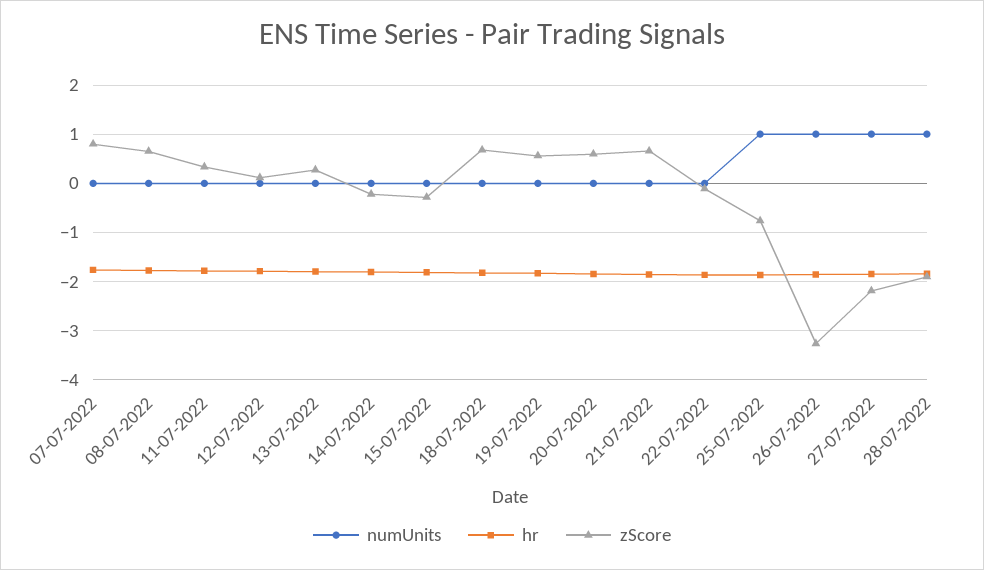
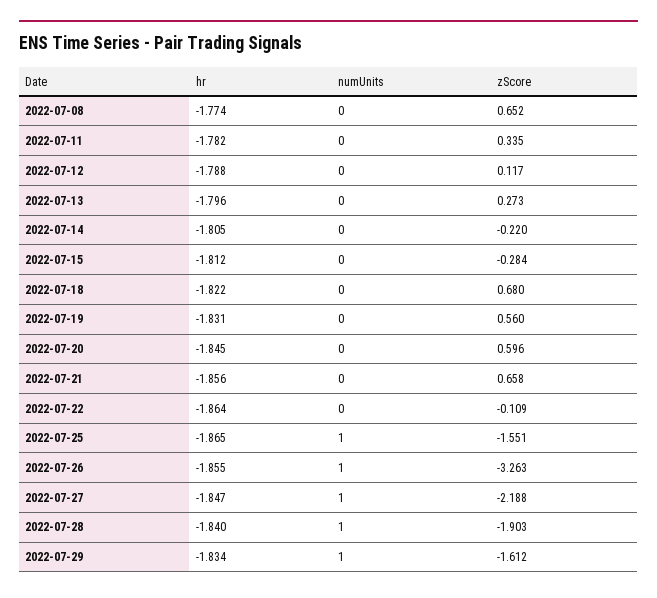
numUnits, 07-07-2022: 0 -> none
hr, 07-07-2022: -1.8 -> none
zScore, 07-07-2022: 0.8 -> none
zScore, 25-07-2022: -0.8 -> -1.551
hr, 2022-07-29: none -> -1.834
numUnits, 2022-07-29: none -> 1
zScore, 2022-07-29: none -> -1.612

